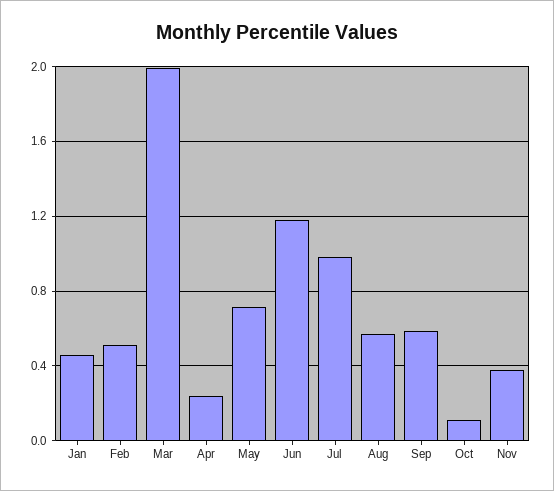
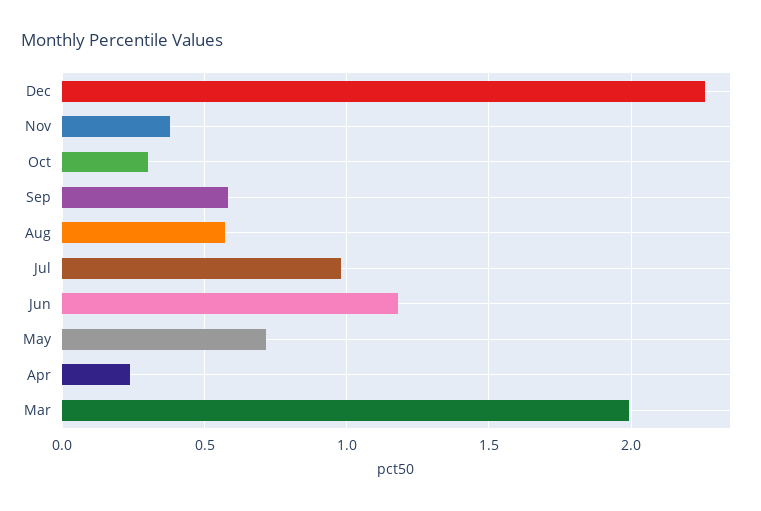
Jan: 0.45 -> none
Feb: 0.5 -> none
Oct: 0.1 -> 0.3
Dec: none -> 2.25

